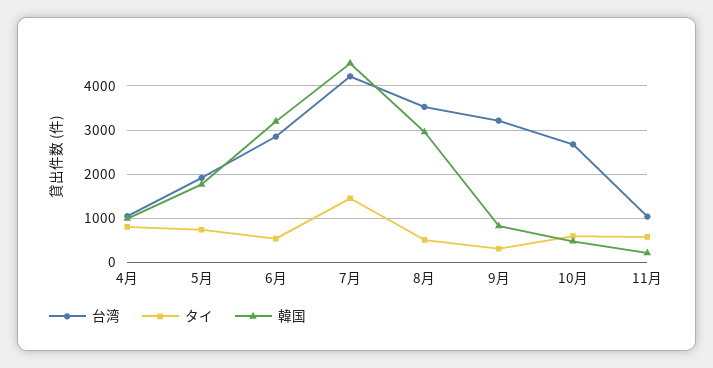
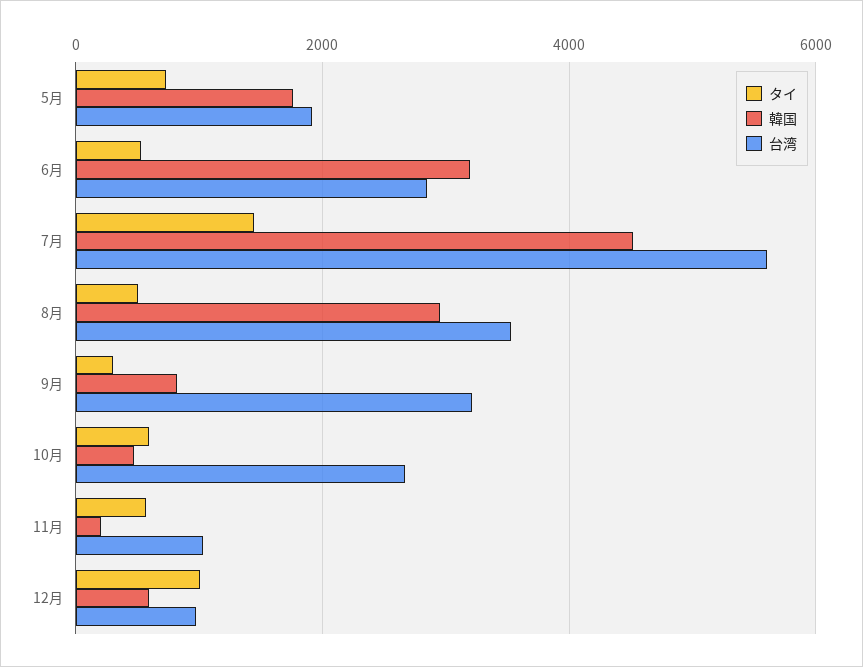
台湾, 4月: 1000 -> none
タイ, 4月: 800 -> none
韓国, 4月: 1000 -> none
台湾, 7月: 4200 -> 5600
タイ, 12月: none -> 1000
韓国, 12月: none -> 600
台湾, 12月: none -> 1000

